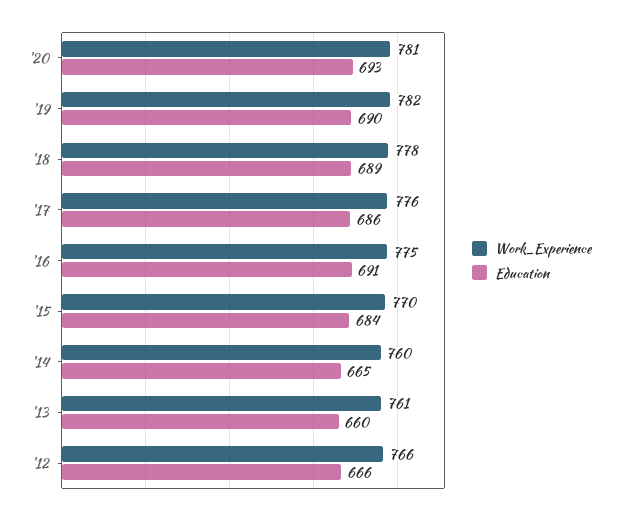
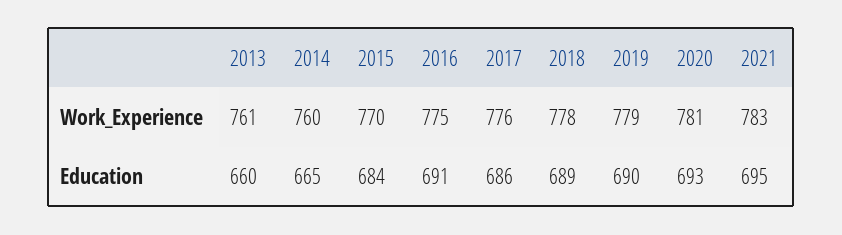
Work_Experience, '19: 782 -> 779
Work_Experience, '12: 766 -> none
Education, '12: 666 -> none
Work_Experience, 2021: none -> 783
Education, 2021: none -> 695

